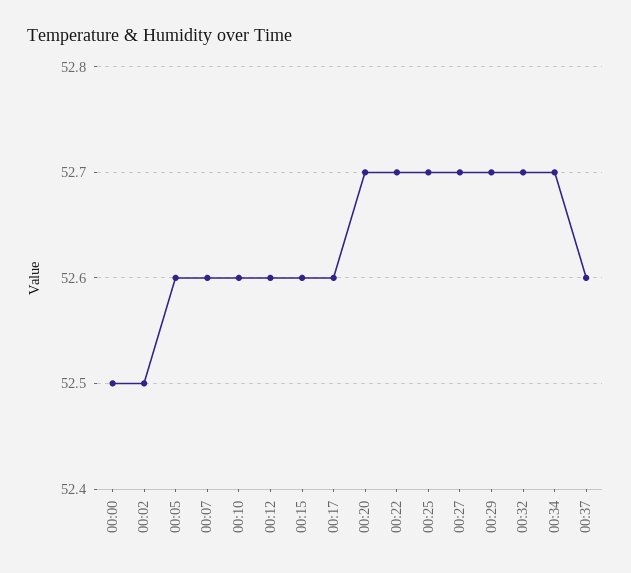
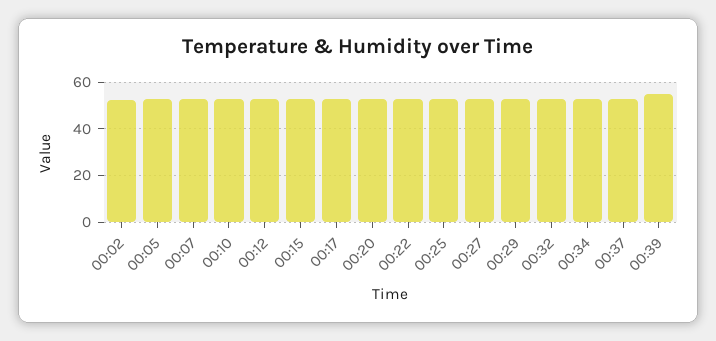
00:00: 52.5 -> none
00:39: none -> 55

